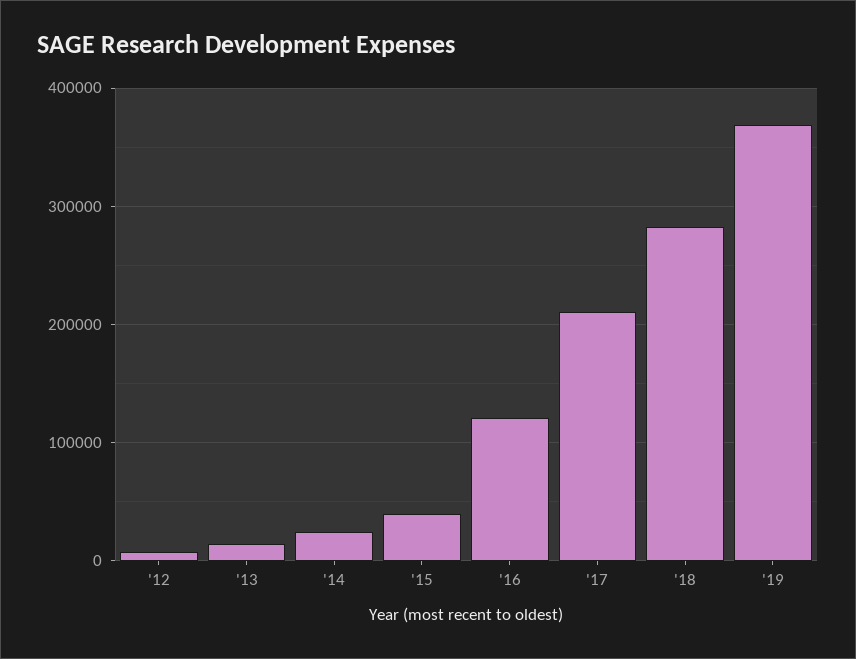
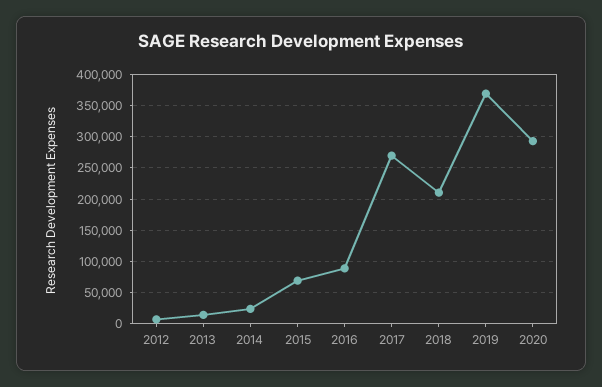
'15: 40000 -> 70000
'16: 120000 -> 90000
'17: 210000 -> 270000
'18: 280000 -> 210000
2020: none -> 290000

